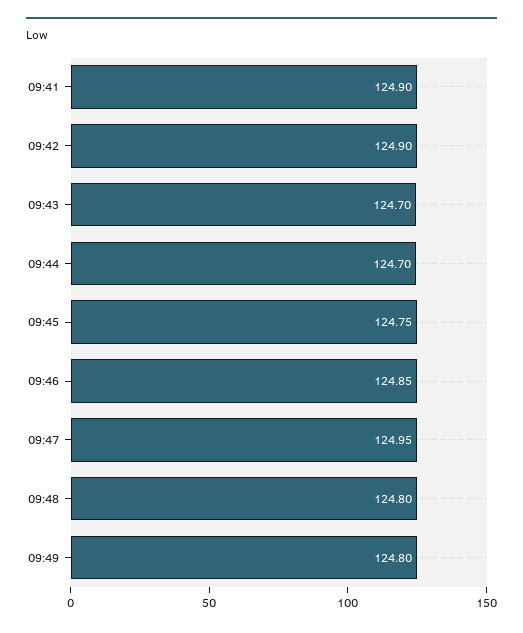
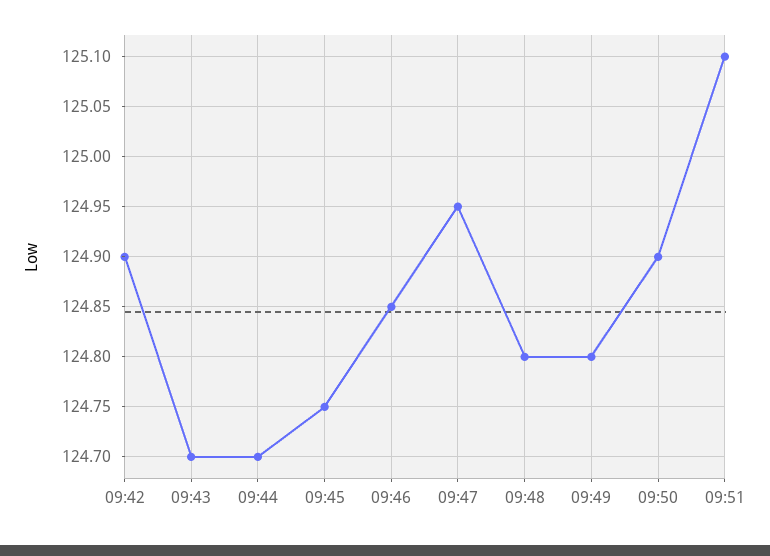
09:41: 124.9 -> none
09:50: none -> 124.9
09:51: none -> 125.1

